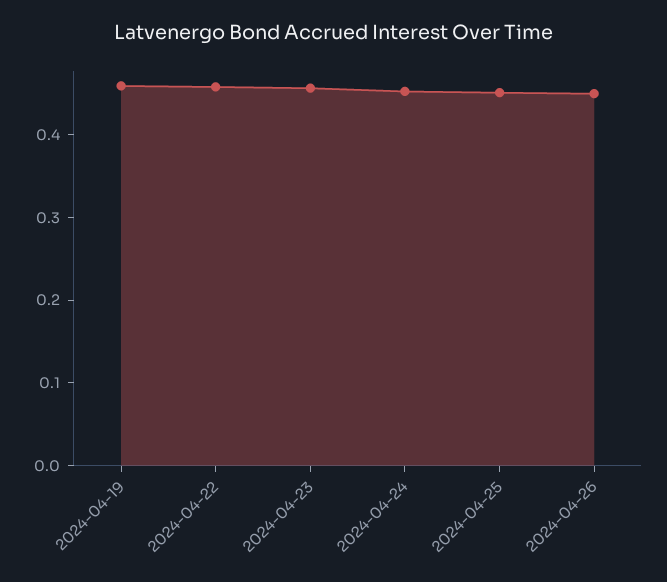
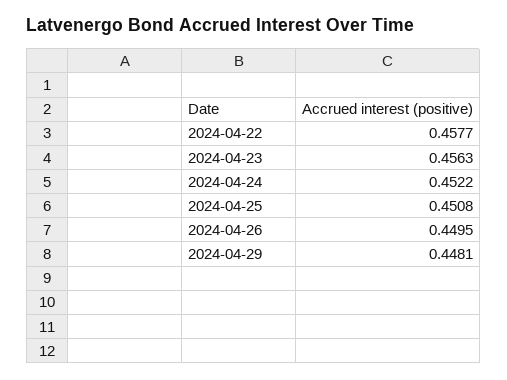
2024-04-19: 0.46 -> none
2024-04-29: none -> 0.4481

